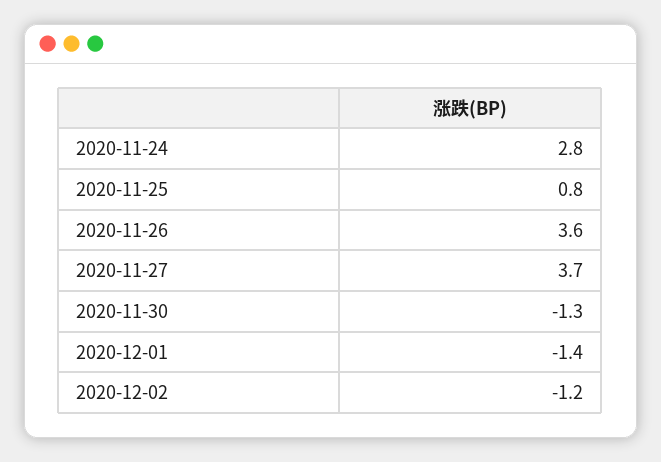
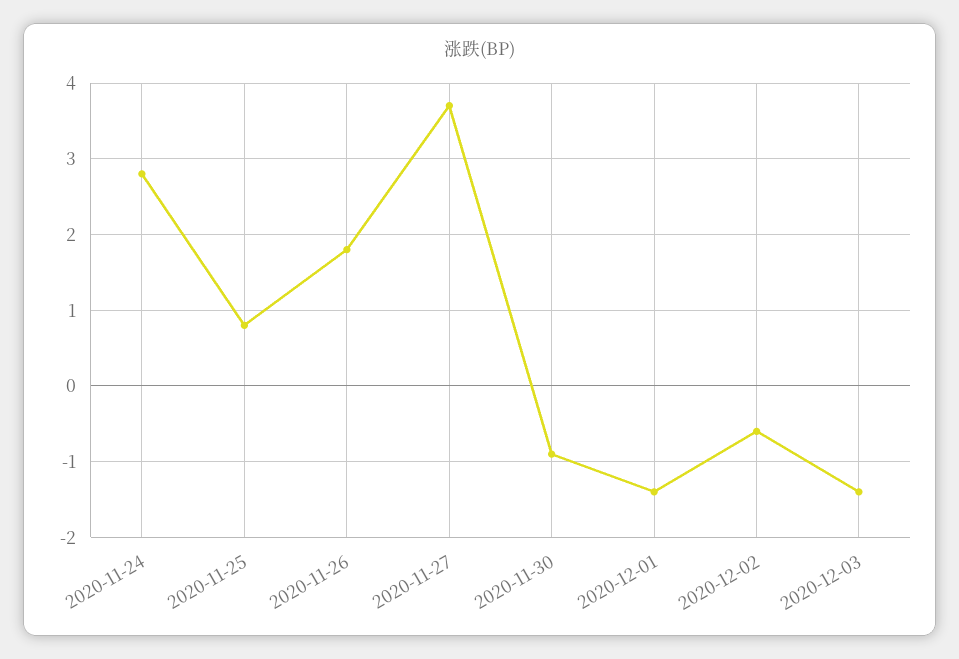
2020-11-26: 3.6 -> 1.8
2020-11-30: -1.3 -> -0.9
2020-12-02: -1.2 -> -0.6
2020-12-03: none -> -1.4

